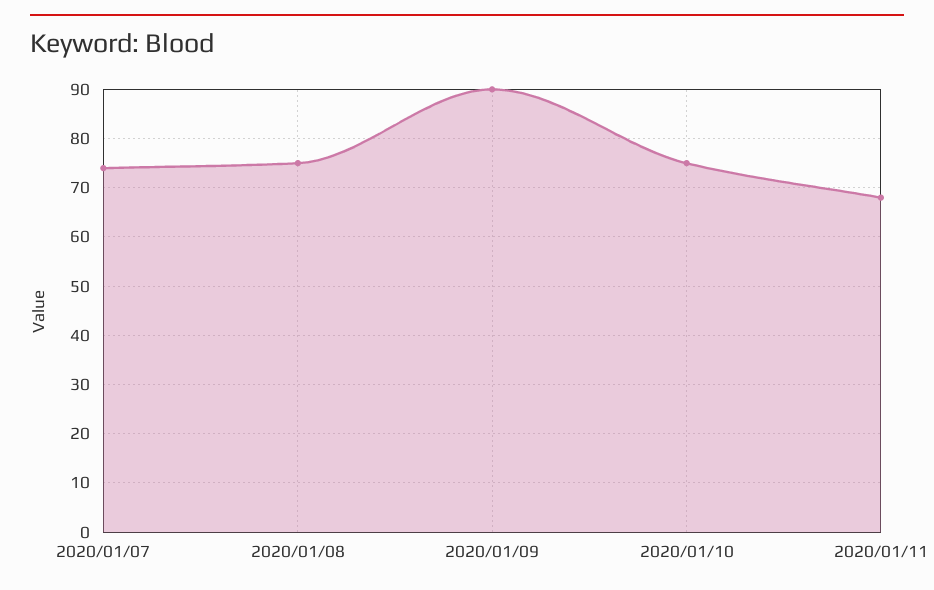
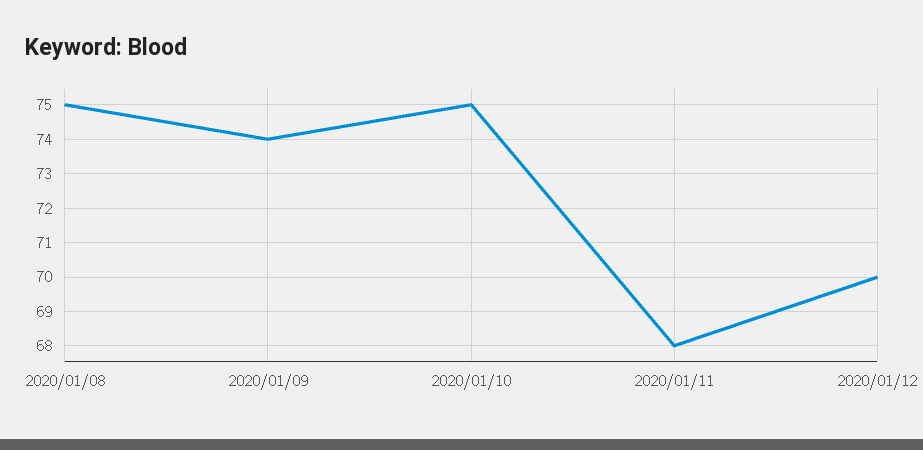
2020/01/07: 75 -> none
2020/01/09: 90 -> 74
2020/01/12: none -> 70

